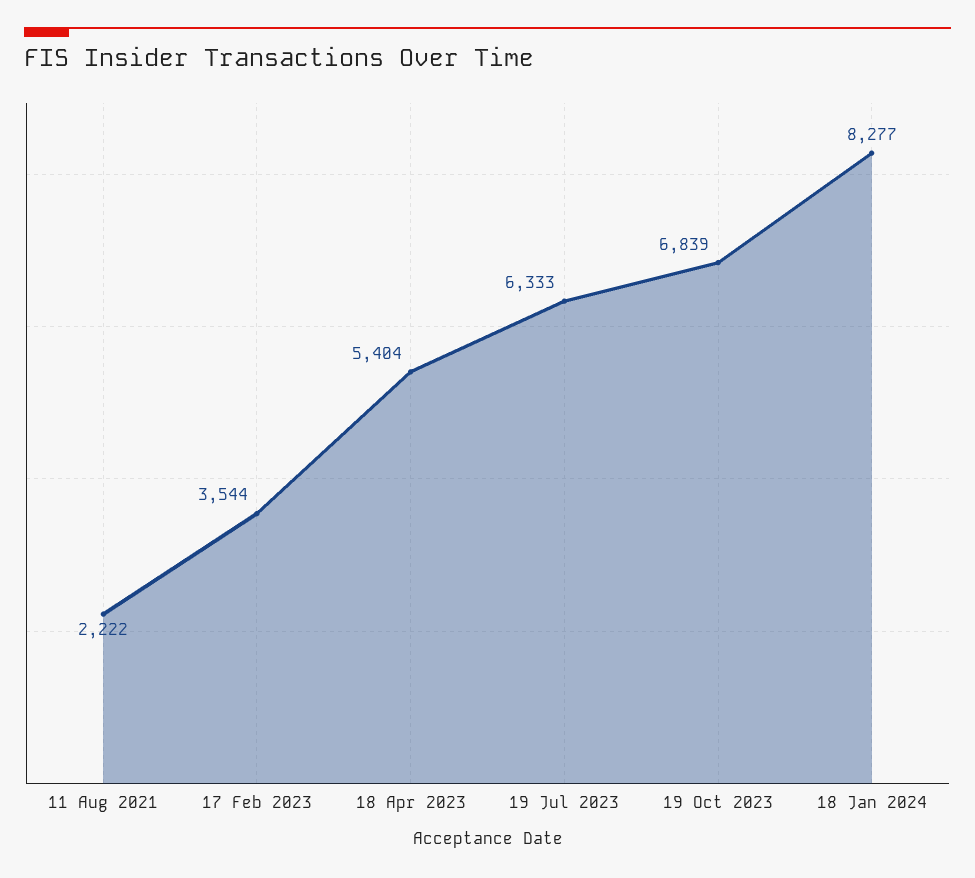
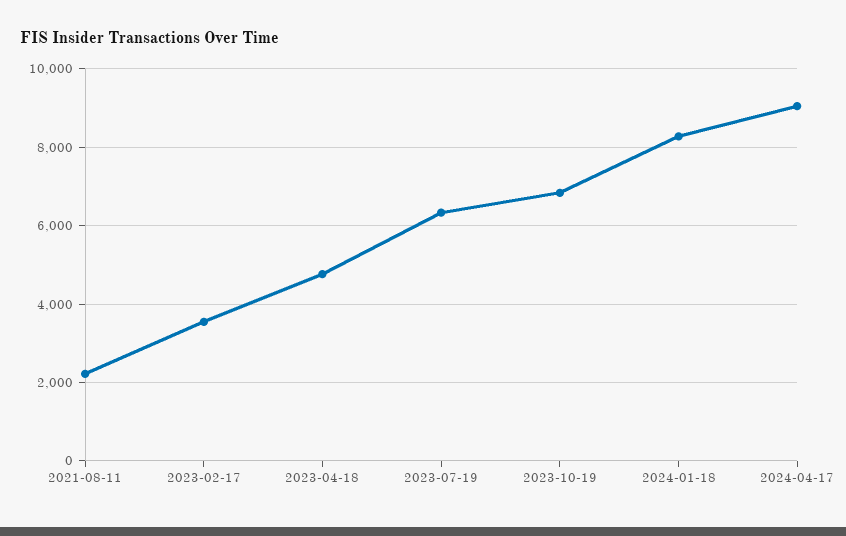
18 Apr 2023: 5404 -> 4800
2024-04-17: none -> 9000

